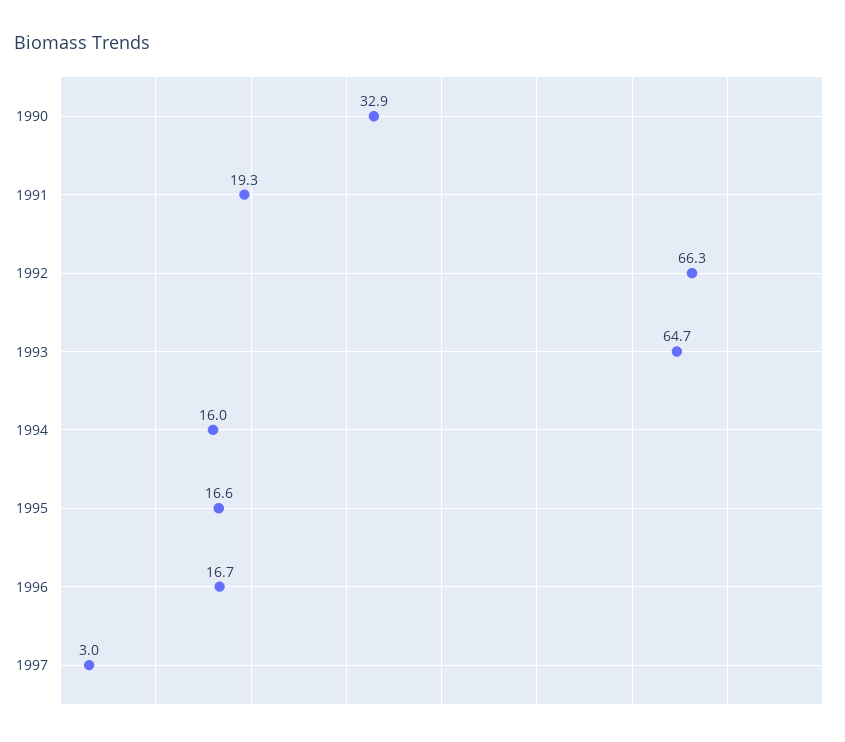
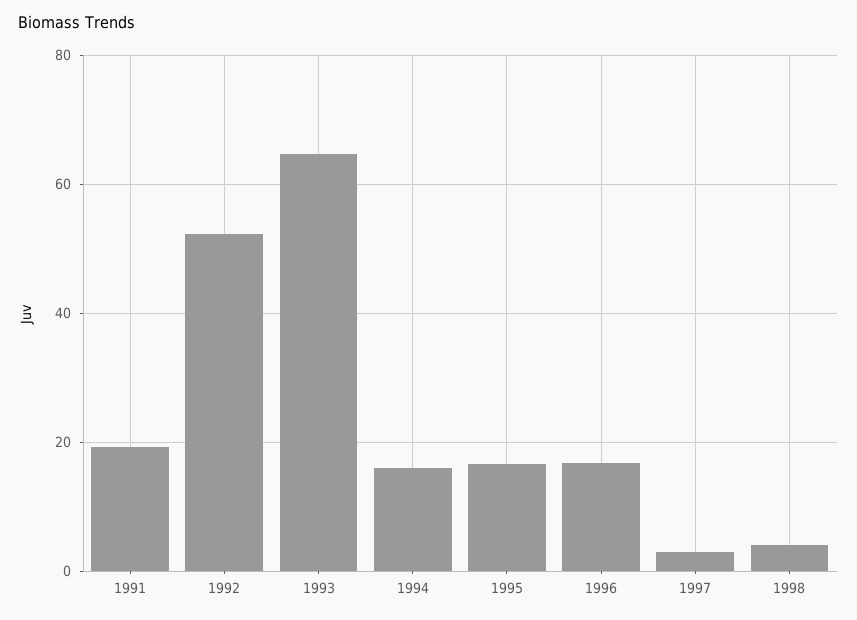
1990: 32.9 -> none
1992: 66.3 -> 52
1998: none -> 4

